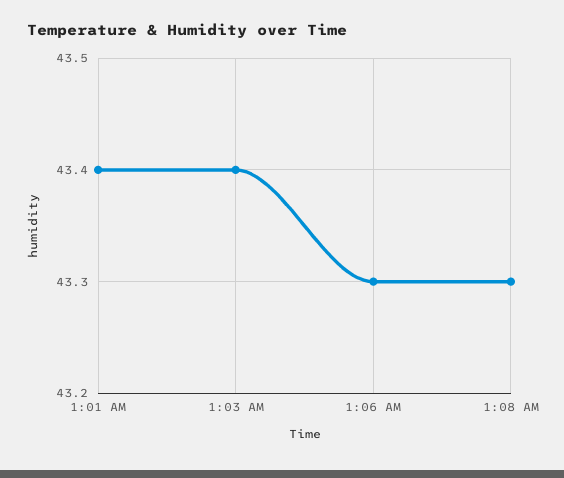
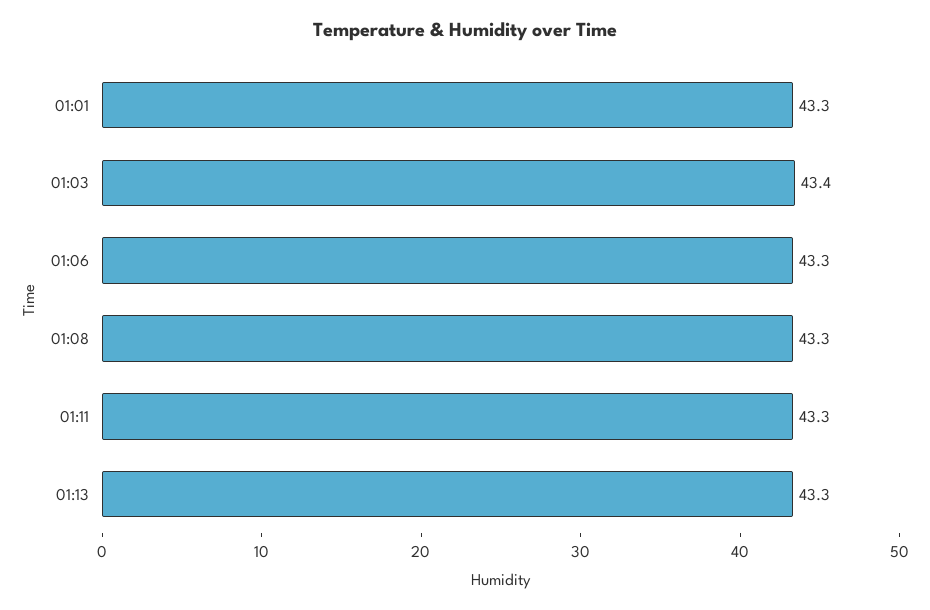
1:01 AM: 43.4 -> 43.3
01:11: none -> 43.3
01:13: none -> 43.3

